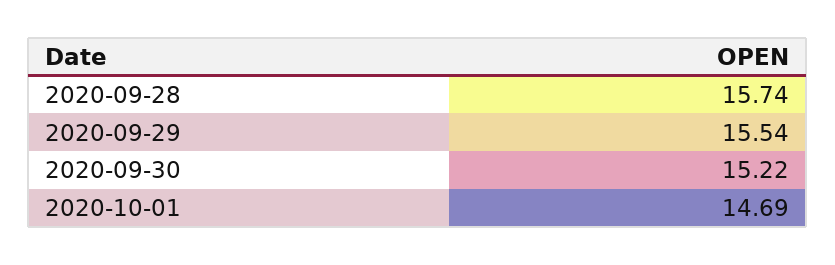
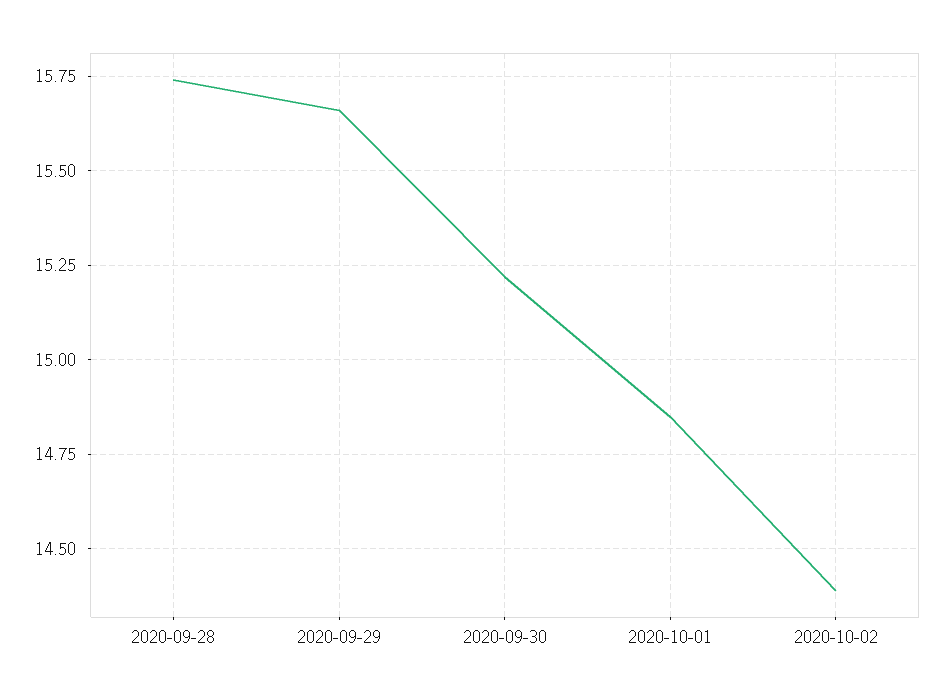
2020-09-29: 15.54 -> 15.65
2020-10-01: 14.69 -> 14.85
2020-10-02: none -> 14.4

